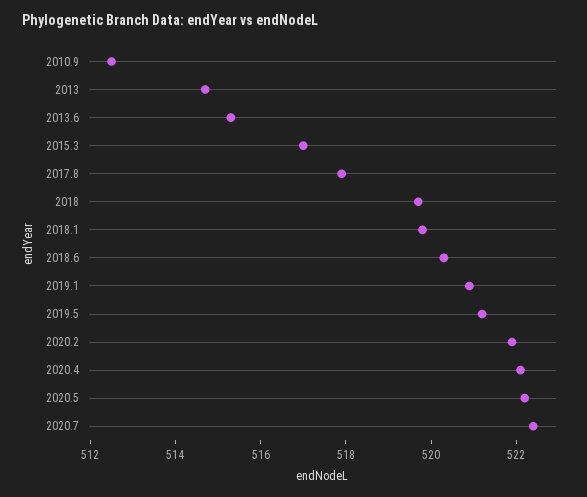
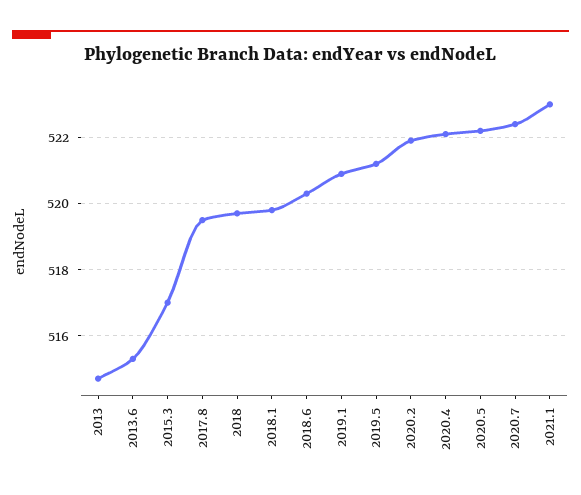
2010.9: 512.5 -> none
2017.8: 518 -> 519.5
2021.1: none -> 523

